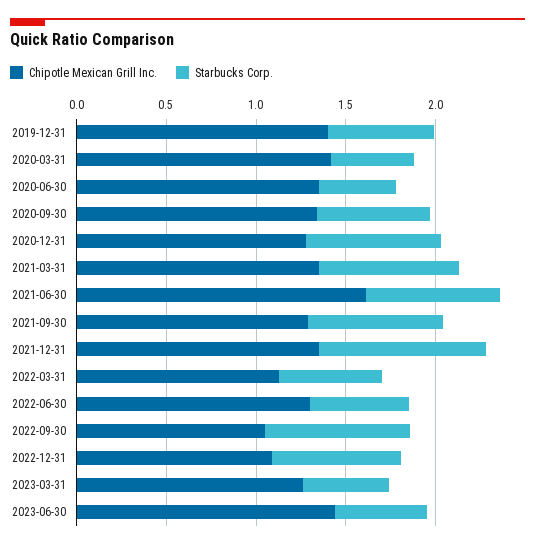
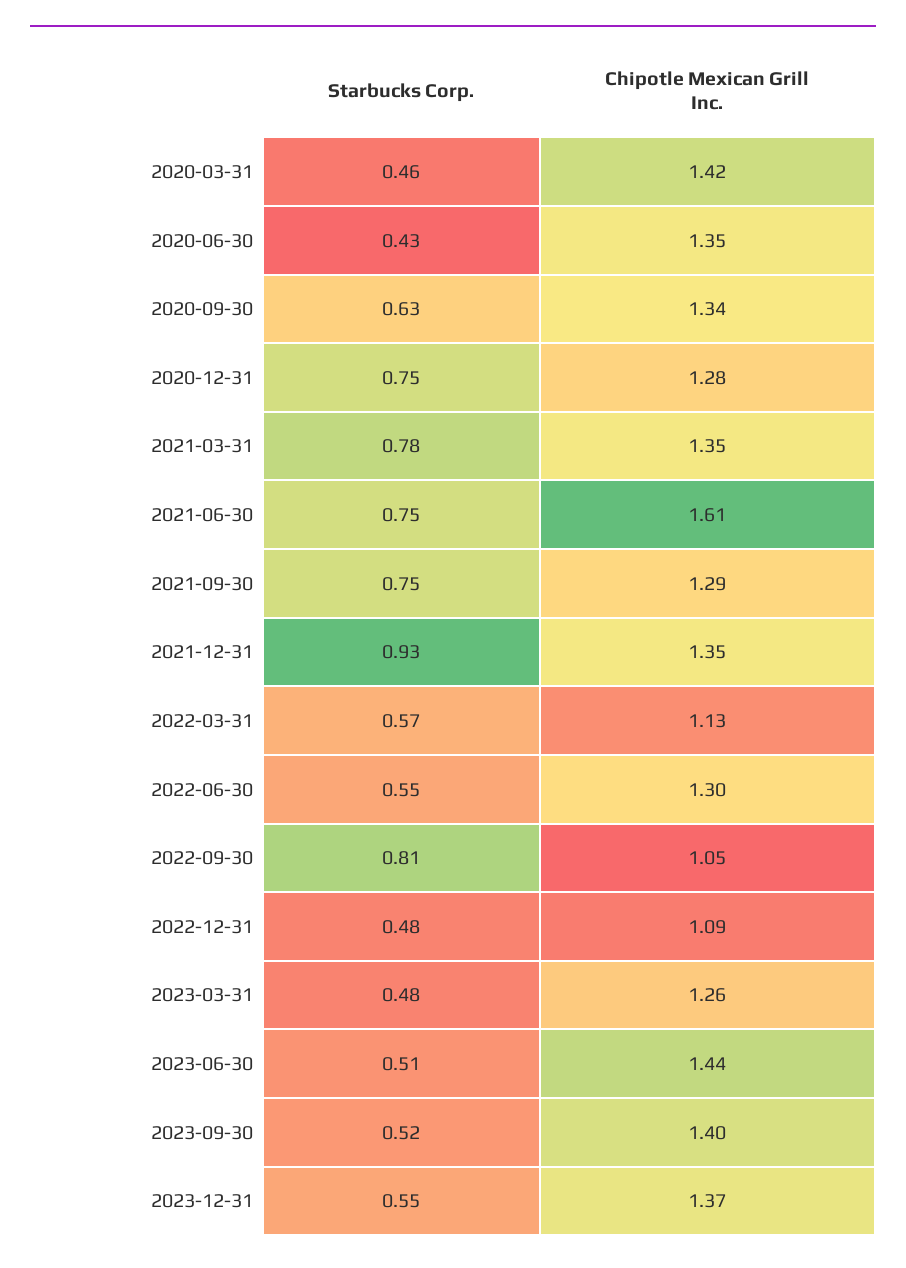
Chipotle Mexican Grill Inc., 2019-12-31: 1.4 -> none
Starbucks Corp., 2019-12-31: 0.6 -> none
Starbucks Corp., 2022-12-31: 0.7 -> 0.48
Starbucks Corp., 2023-09-30: none -> 0.52
Chipotle Mexican Grill Inc., 2023-09-30: none -> 1.4
Starbucks Corp., 2023-12-31: none -> 0.55
Chipotle Mexican Grill Inc., 2023-12-31: none -> 1.37

